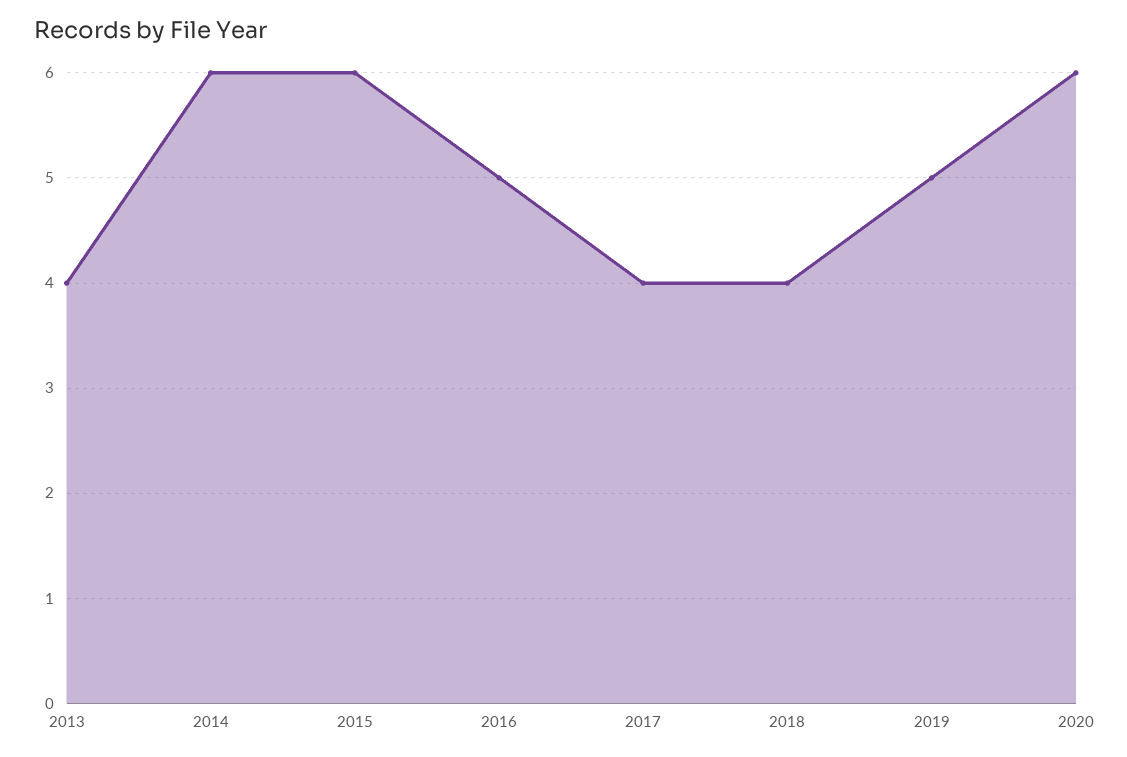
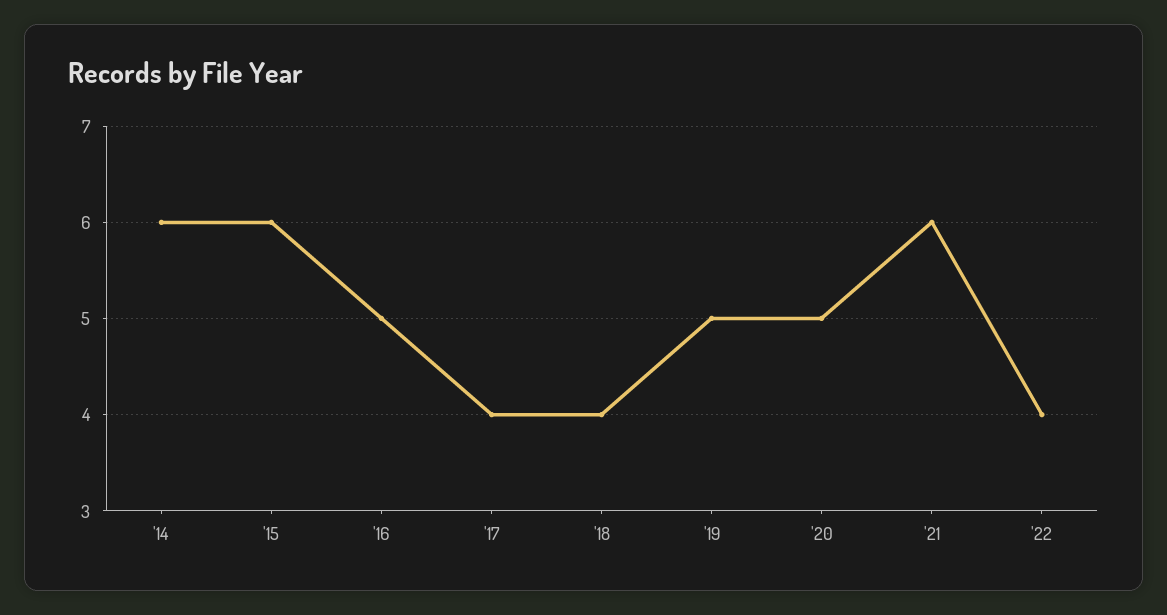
2013: 4 -> none
2020: 6 -> 5
'21: none -> 6
'22: none -> 4

